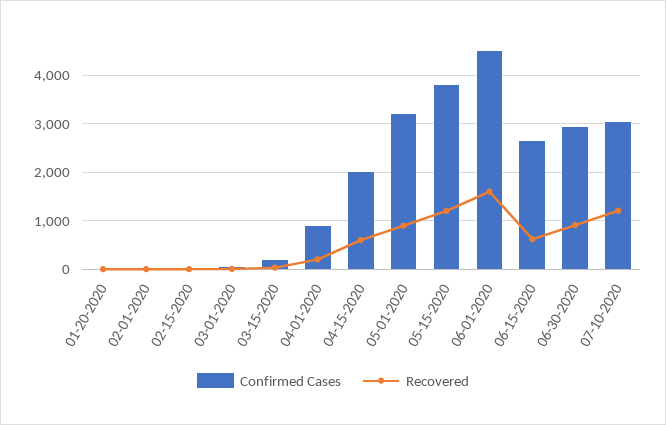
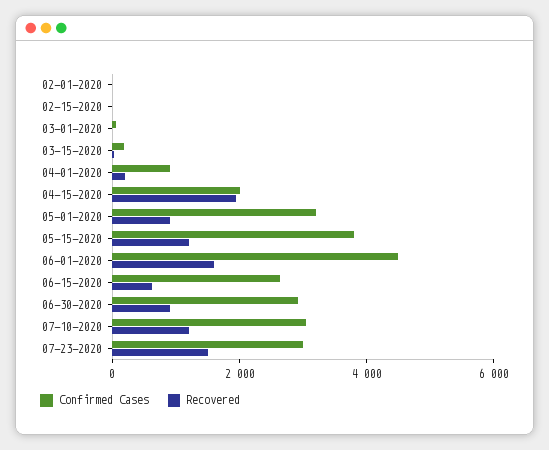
Confirmed Cases, 01-20-2020: 0 -> none
Recovered, 01-20-2020: 0 -> none
Recovered, 04-15-2020: 600 -> 2000
Confirmed Cases, 07-23-2020: none -> 3000
Recovered, 07-23-2020: none -> 1500

